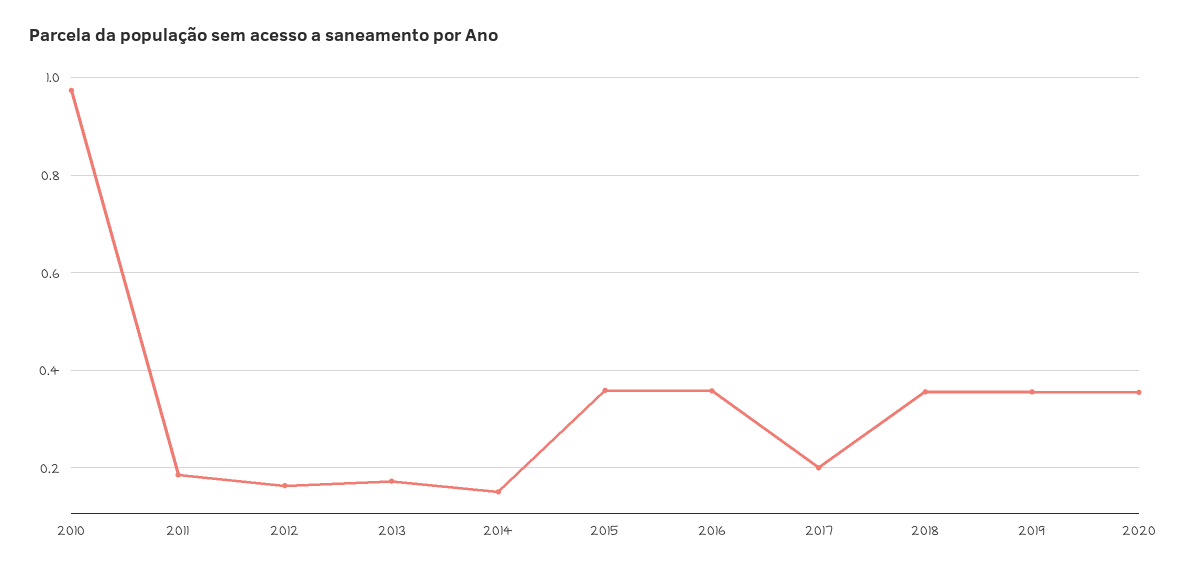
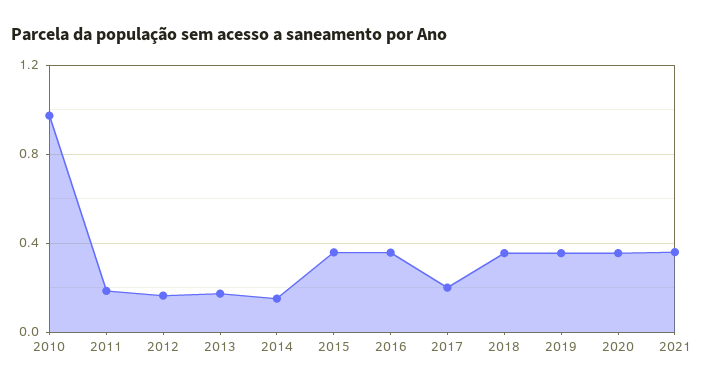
2021: none -> 0.35

